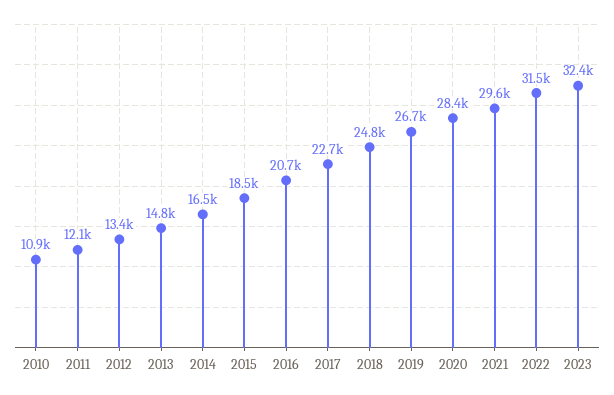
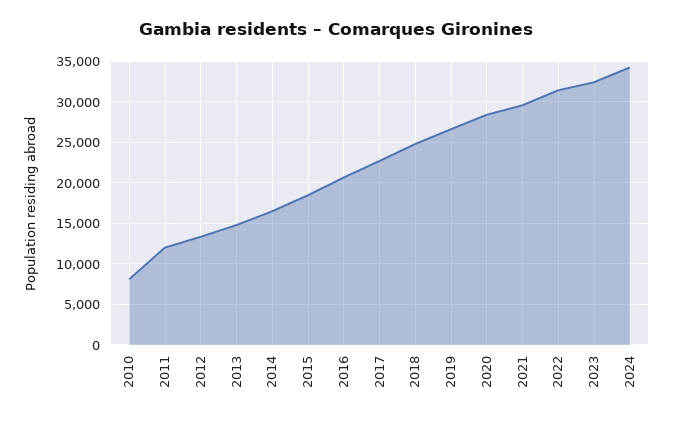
2010: 10900 -> 8000
2024: none -> 34000

